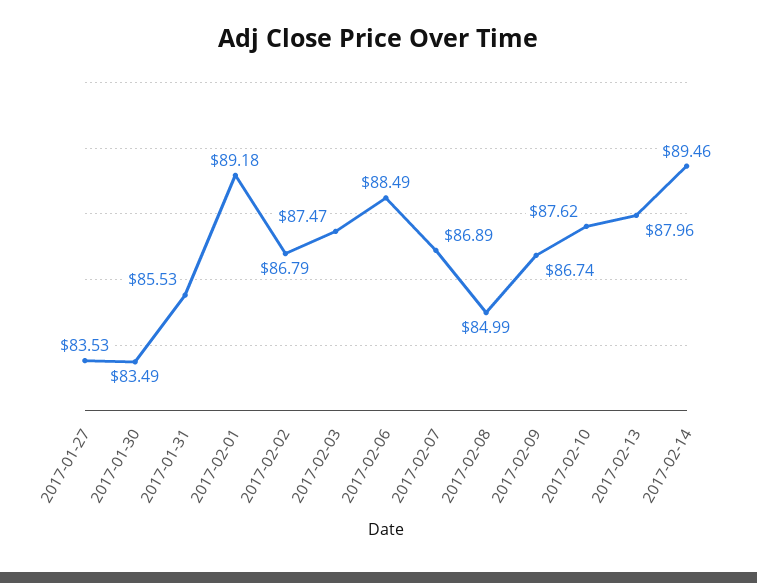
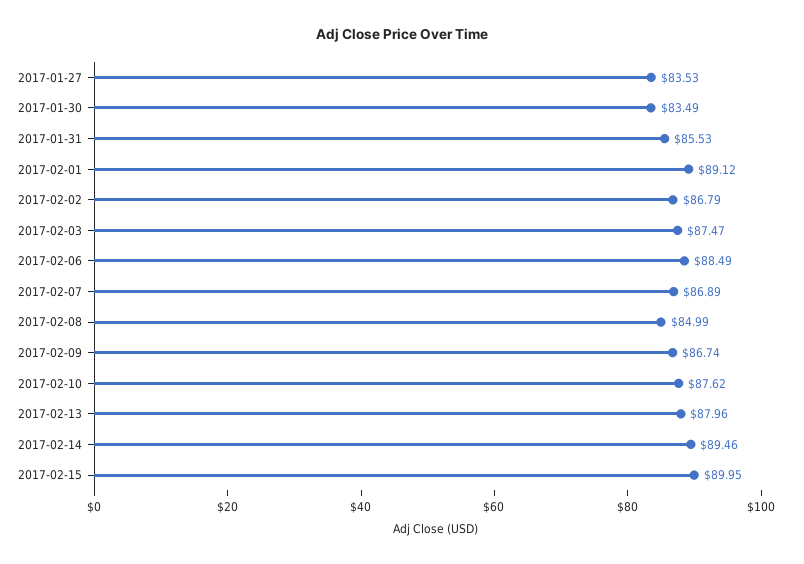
2017-02-01: 89.18 -> 89.12
2017-02-15: none -> 89.95

